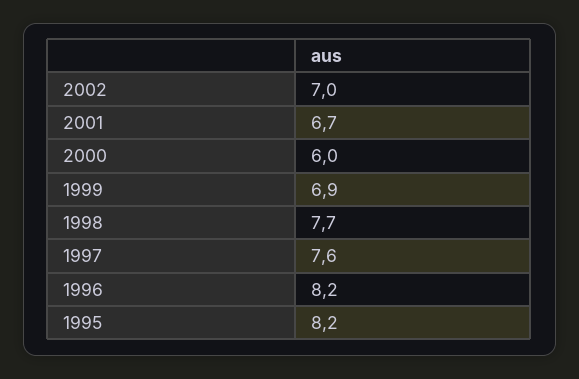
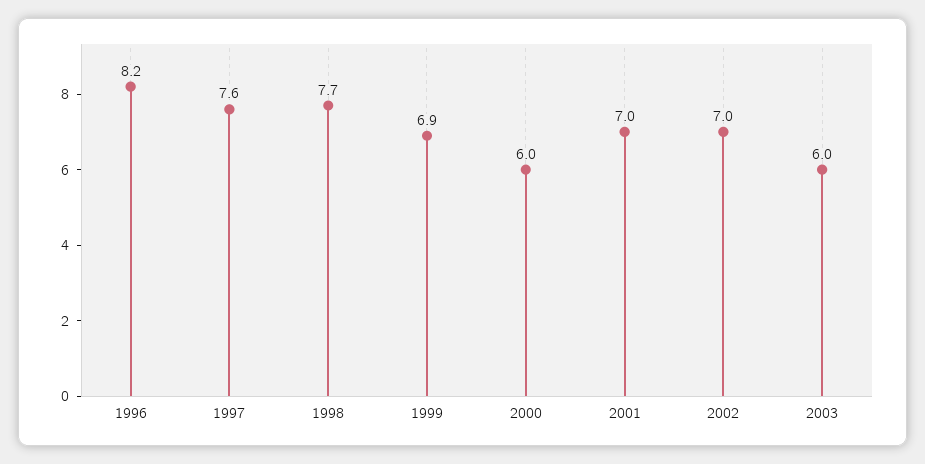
2001: 6.7 -> 7
1995: 8.2 -> none
2003: none -> 6

